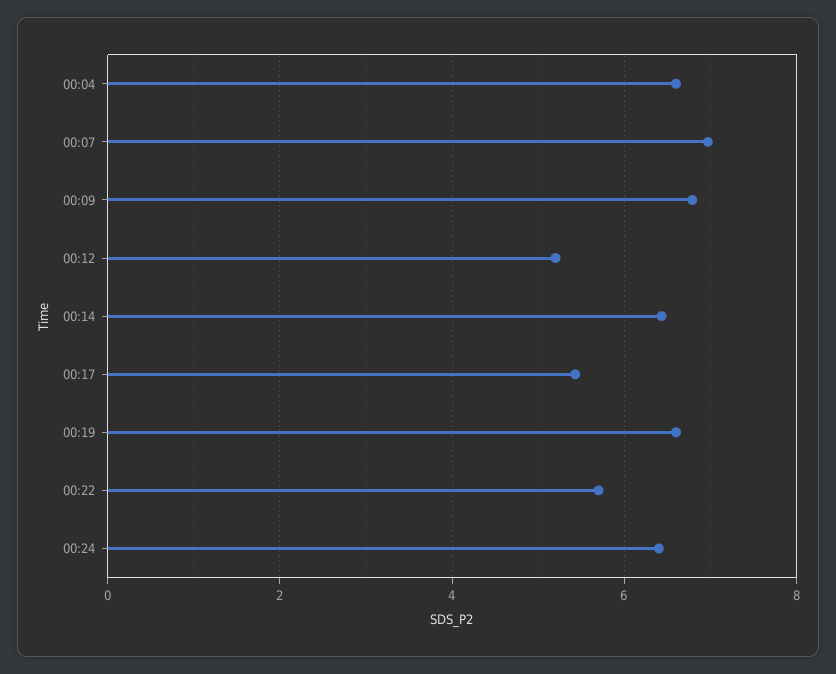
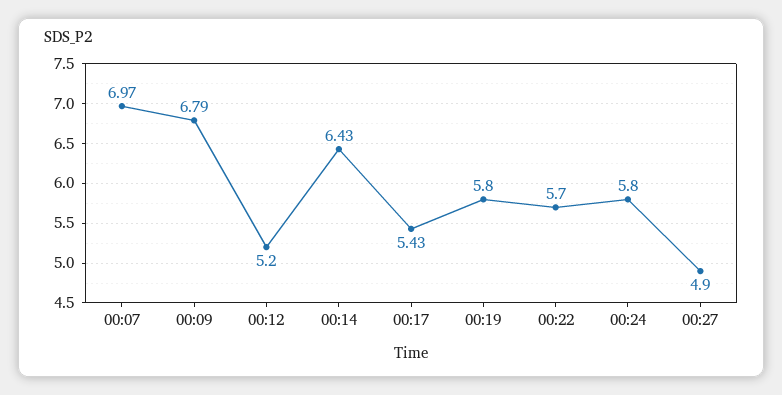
00:04: 6.6 -> none
00:19: 6.6 -> 5.8
00:24: 6.4 -> 5.8
00:27: none -> 4.9

